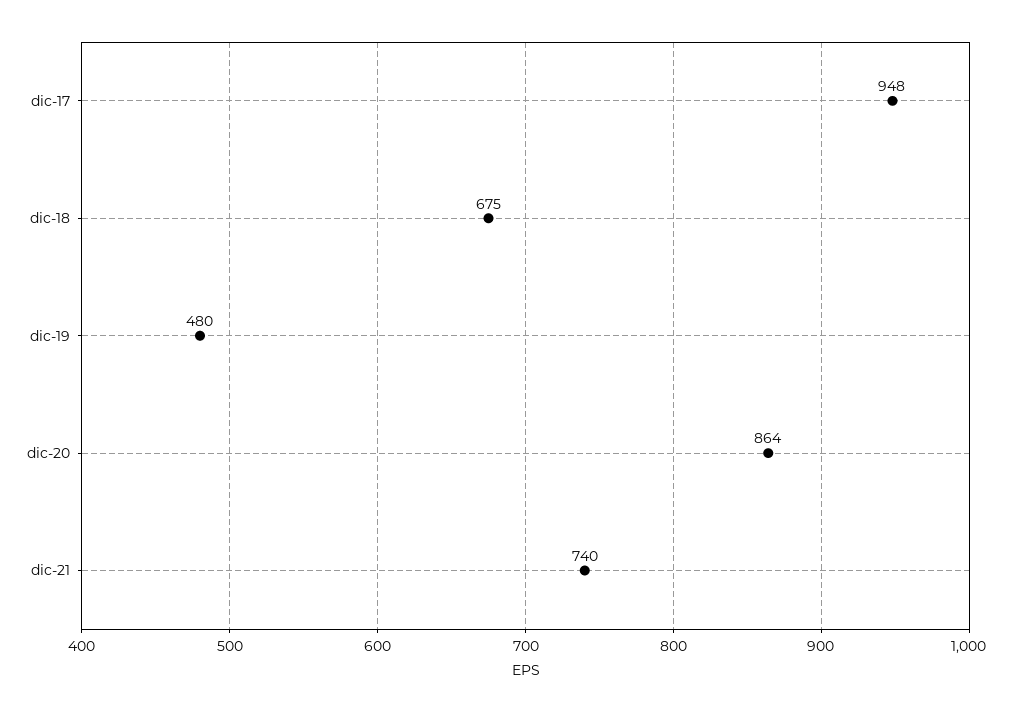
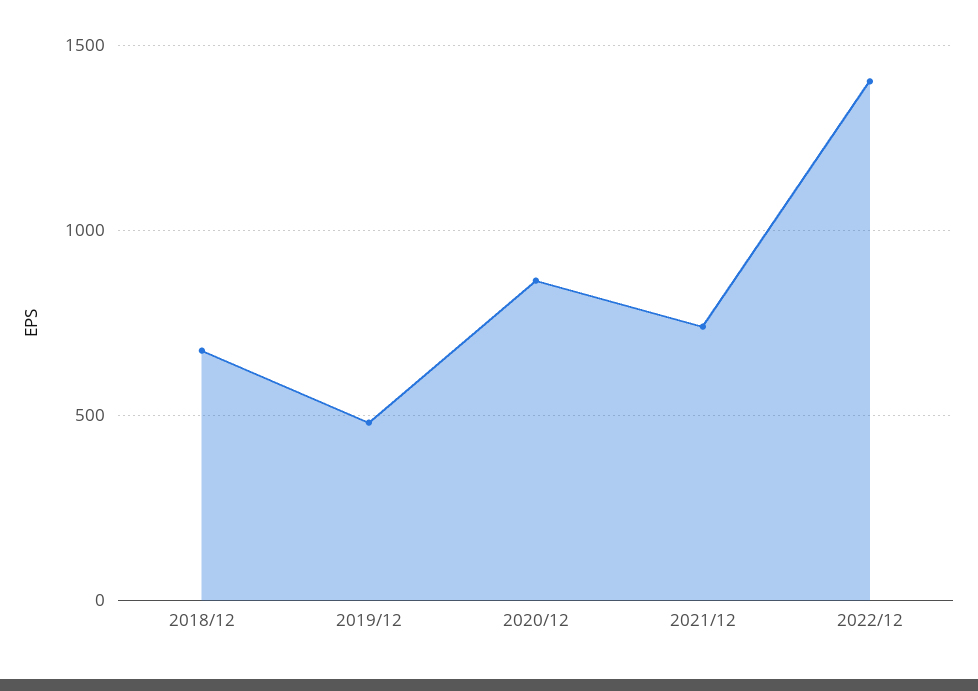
dic-17: 948 -> none
2022/12: none -> 1400

